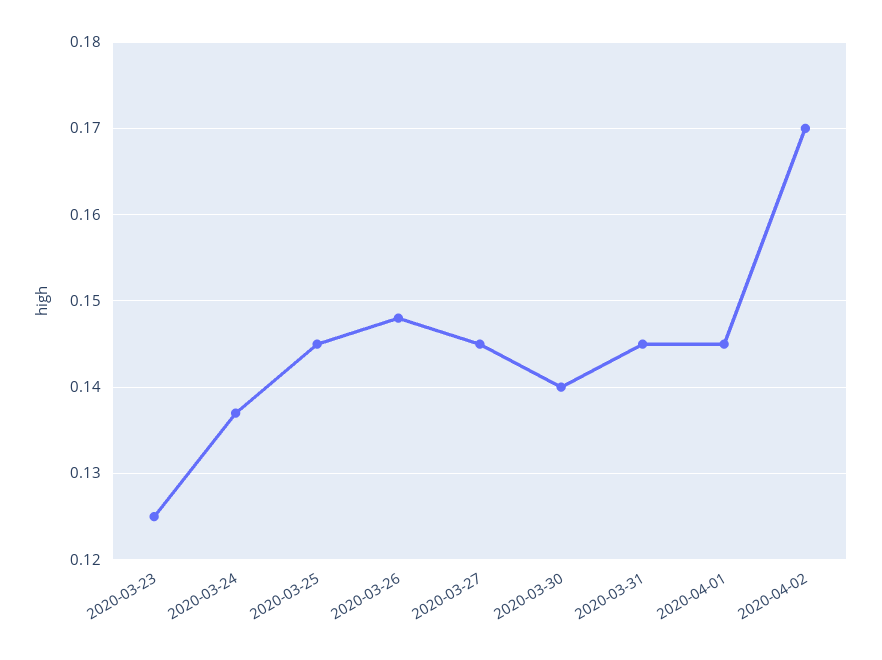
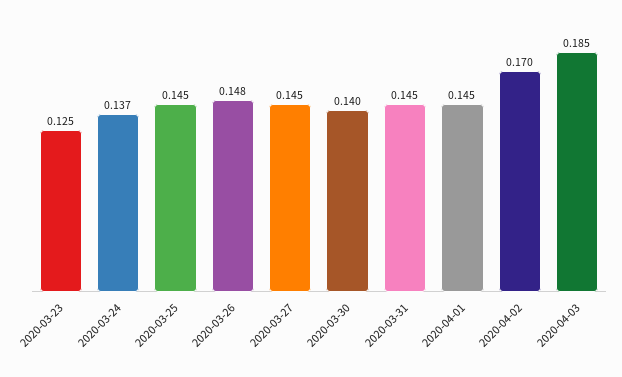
2020-04-03: none -> 0.185

